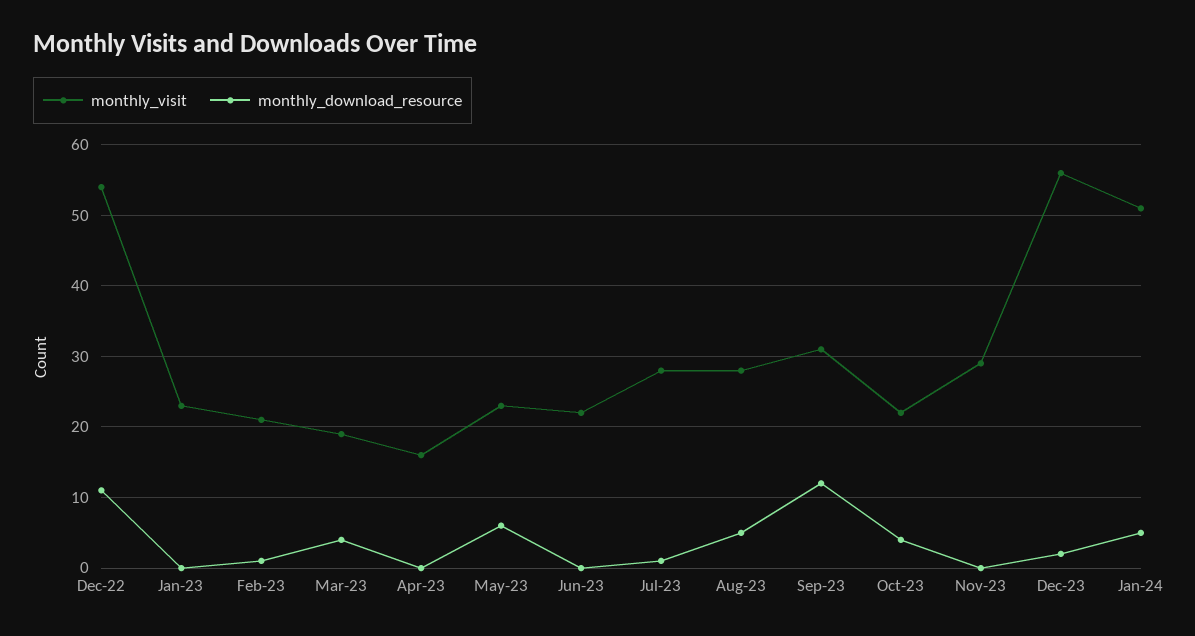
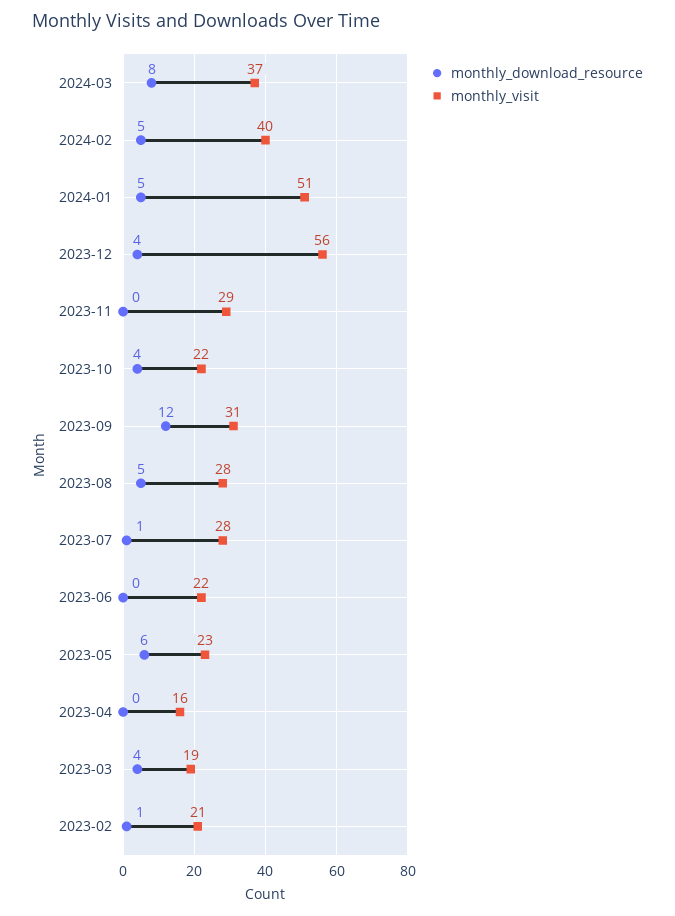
monthly_visit, Dec-22: 54 -> none
monthly_download_resource, Dec-22: 11 -> none
monthly_visit, Jan-23: 23 -> none
monthly_download_resource, Jan-23: 0 -> none
monthly_download_resource, Dec-23: 2 -> 4
monthly_download_resource, 2024-03: none -> 8
monthly_visit, 2024-03: none -> 37
monthly_download_resource, 2024-02: none -> 5
monthly_visit, 2024-02: none -> 40

